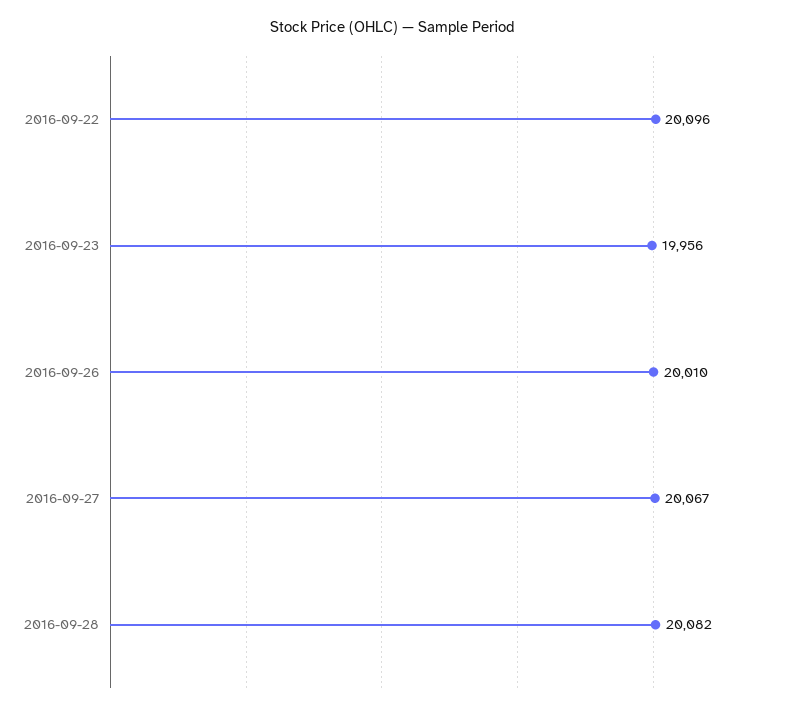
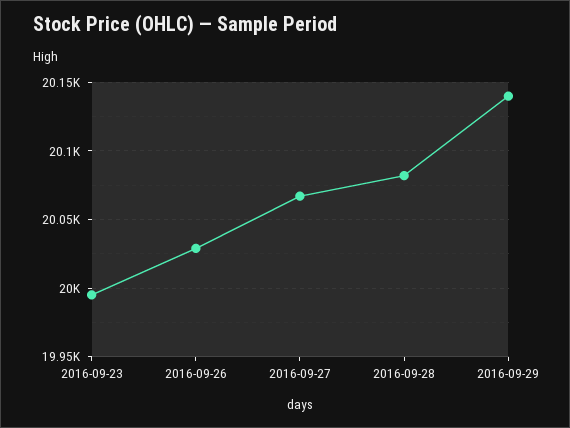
2016-09-22: 20096 -> none
2016-09-23: 19956 -> 19995
2016-09-26: 20010 -> 20030
2016-09-29: none -> 20140

